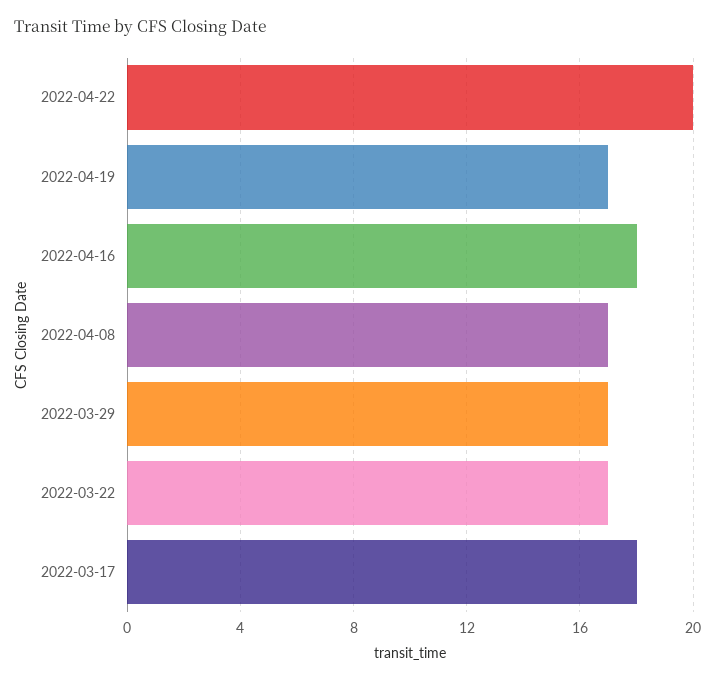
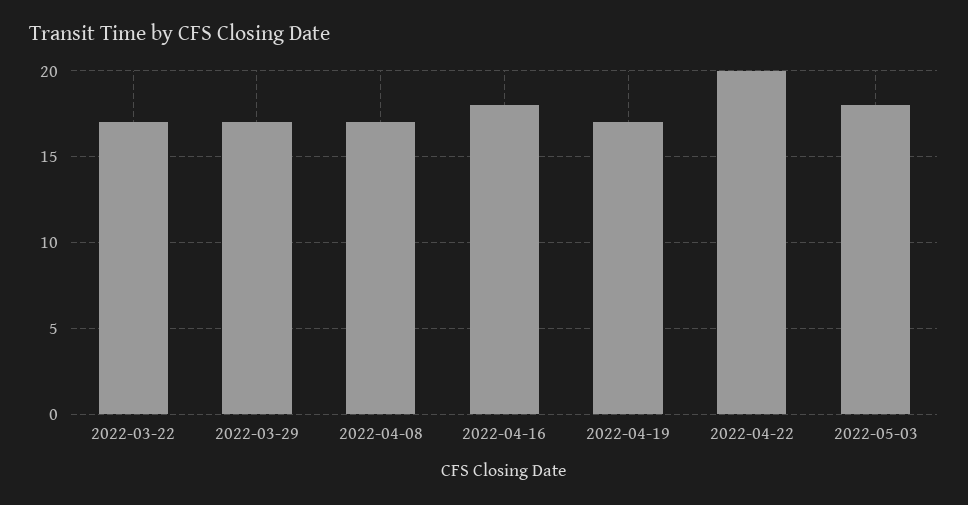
2022-03-17: 18 -> none
2022-05-03: none -> 18

